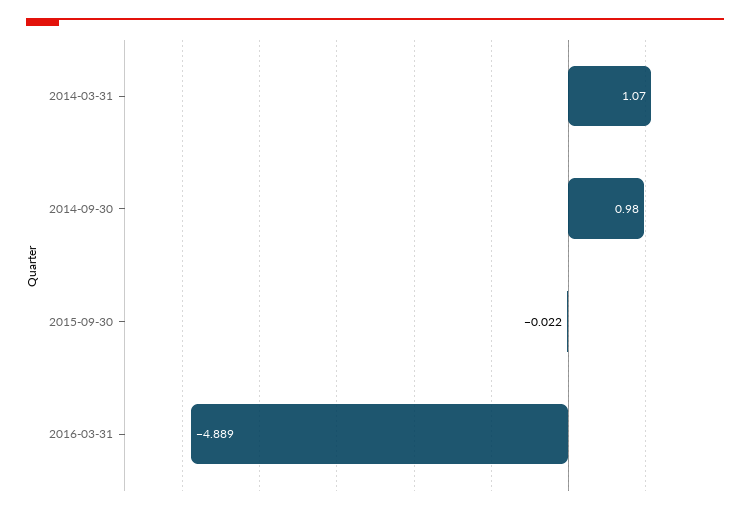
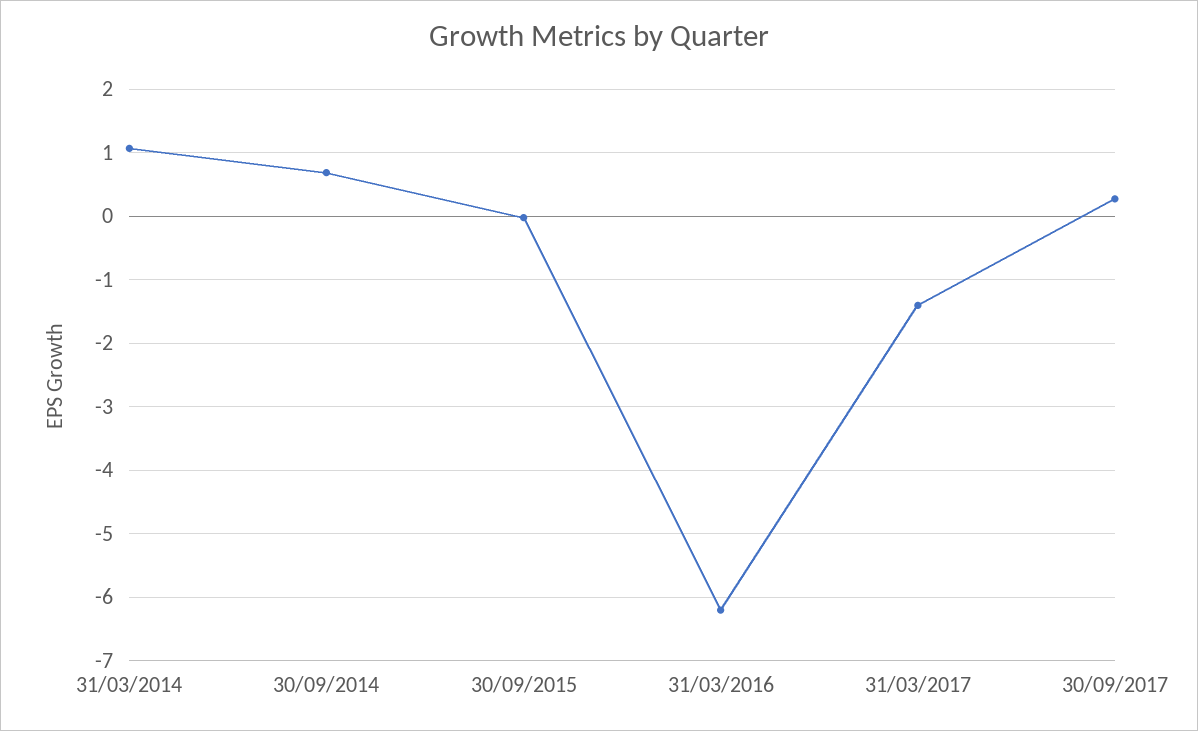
2014-09-30: 0.98 -> 0.7
2016-03-31: -4.889 -> -6.2
31/03/2017: none -> -1.4
30/09/2017: none -> 0.3

